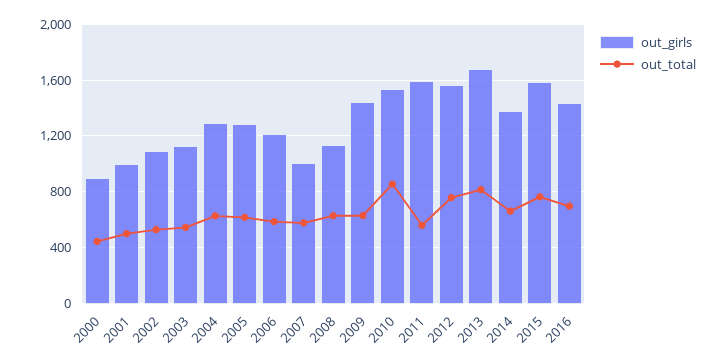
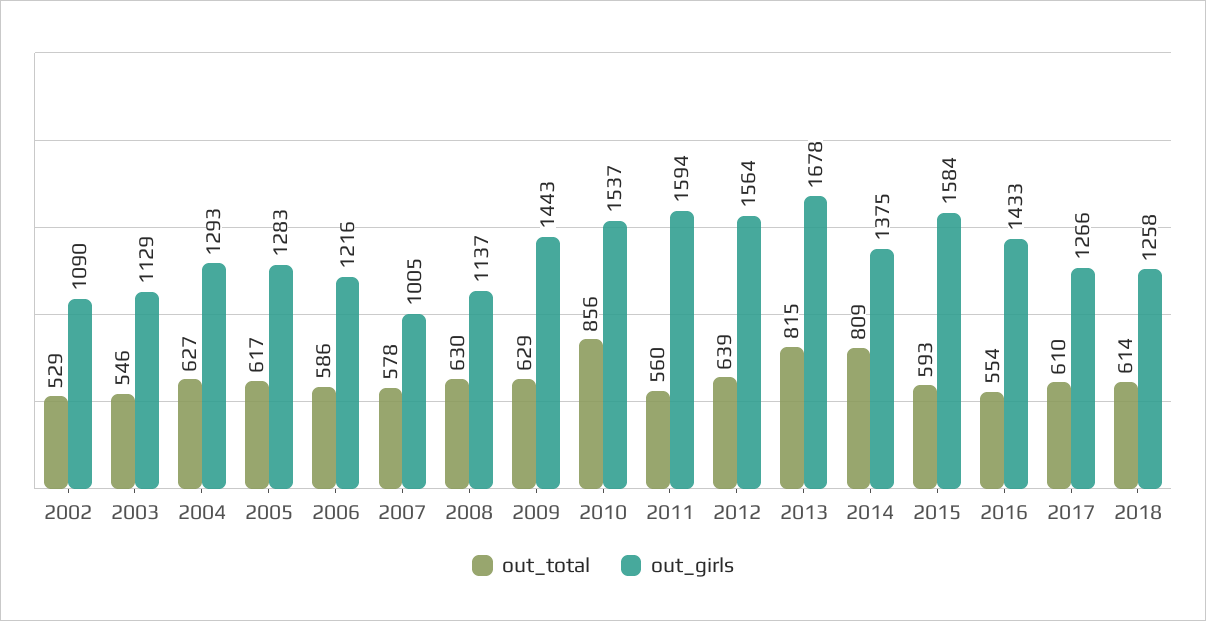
out_girls, 2000: 900 -> none
out_total, 2000: 450 -> none
out_girls, 2001: 1000 -> none
out_total, 2001: 500 -> none
out_total, 2012: 750 -> 639
out_total, 2014: 650 -> 809
out_total, 2015: 750 -> 593
out_total, 2016: 700 -> 554
out_total, 2017: none -> 610
out_girls, 2017: none -> 1266
out_total, 2018: none -> 614
out_girls, 2018: none -> 1258

